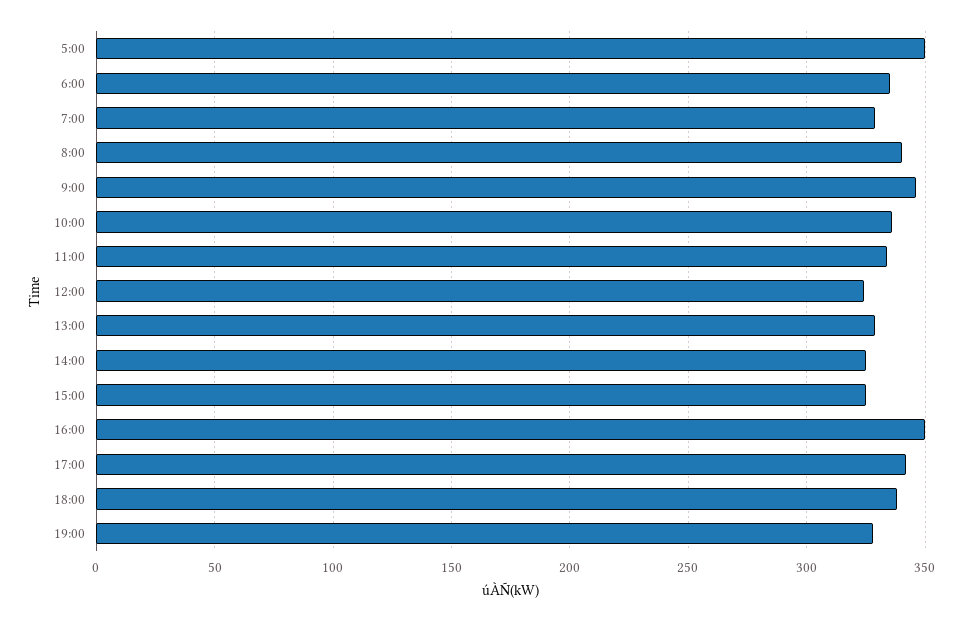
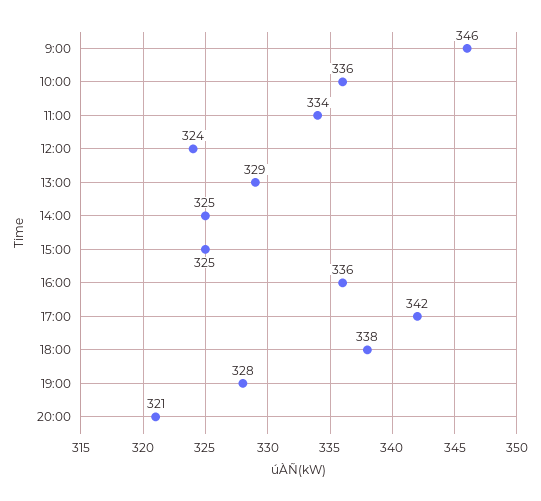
5:00: 350 -> none
6:00: 335 -> none
7:00: 330 -> none
8:00: 340 -> none
16:00: 350 -> 336
20:00: none -> 321

